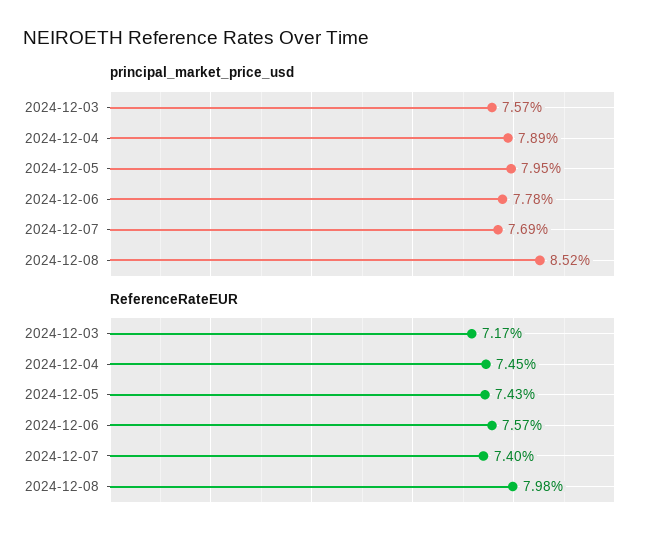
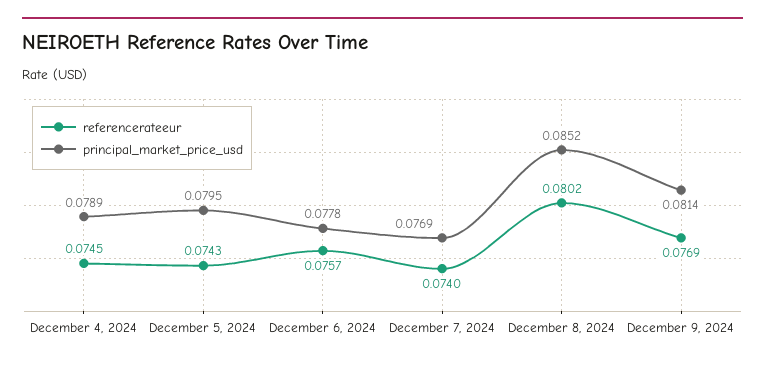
principal_market_price_usd, 2024-12-03: 0.0757 -> none
ReferenceRateEUR, 2024-12-03: 0.0717 -> none
ReferenceRateEUR, 2024-12-08: 0.0798 -> 0.0802
ReferenceRateEUR, December 9, 2024: none -> 0.0769
principal_market_price_usd, December 9, 2024: none -> 0.0814

